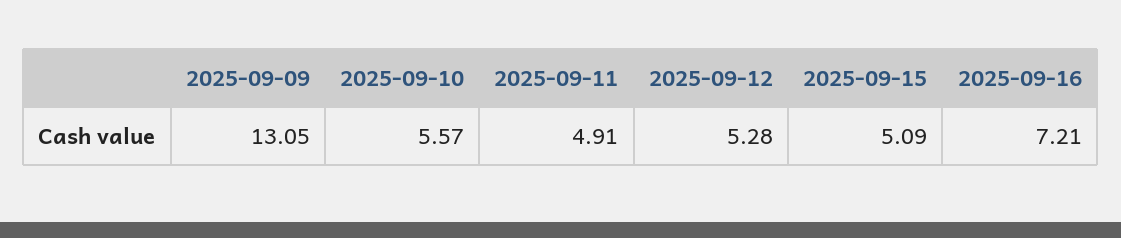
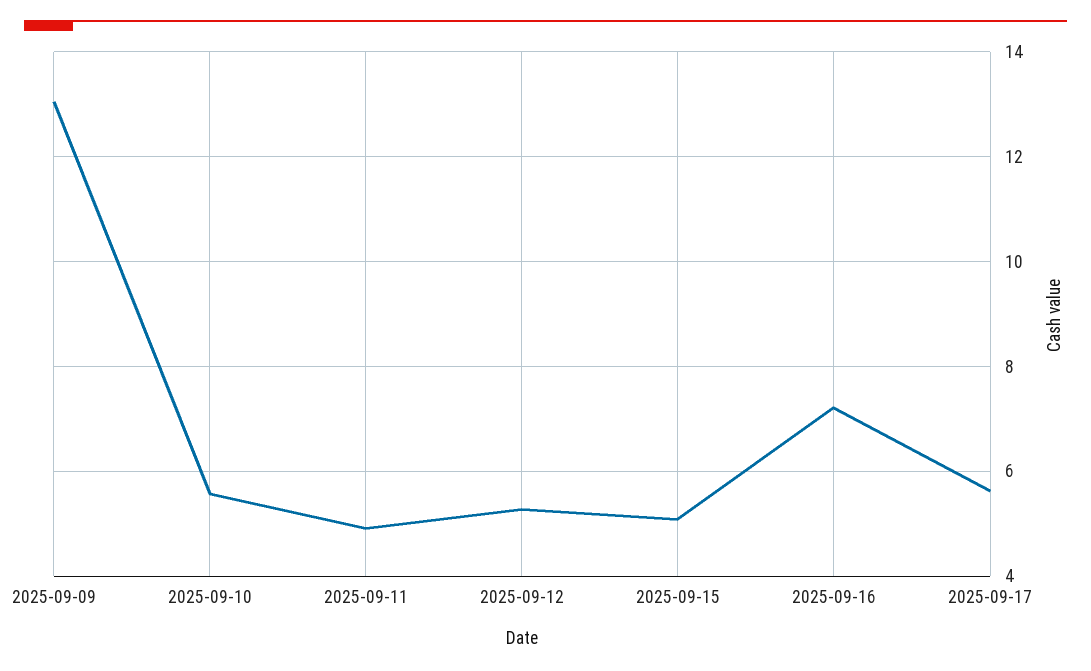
2025-09-17: none -> 5.6

